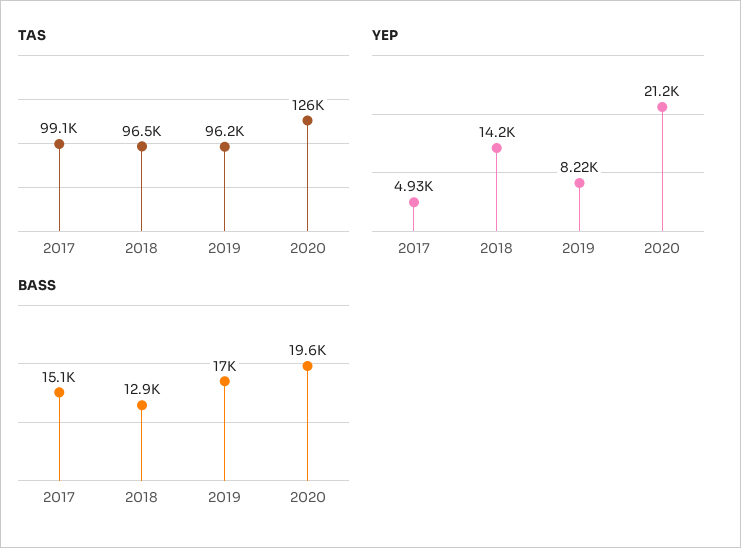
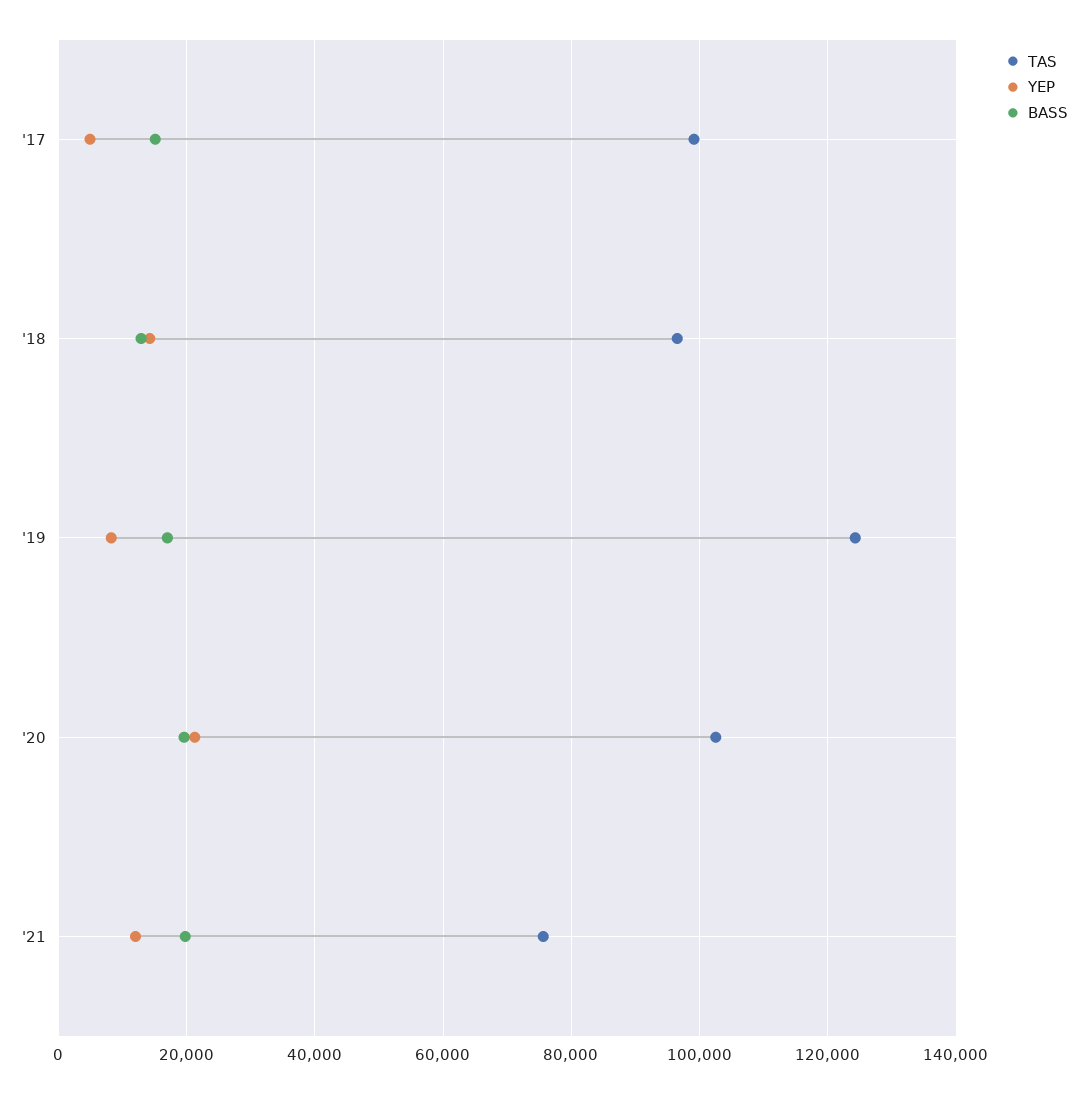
TAS, 2019: 96200 -> 124000
TAS, 2020: 126000 -> 102000
TAS, '21: none -> 76000
YEP, '21: none -> 12000
BASS, '21: none -> 20000

